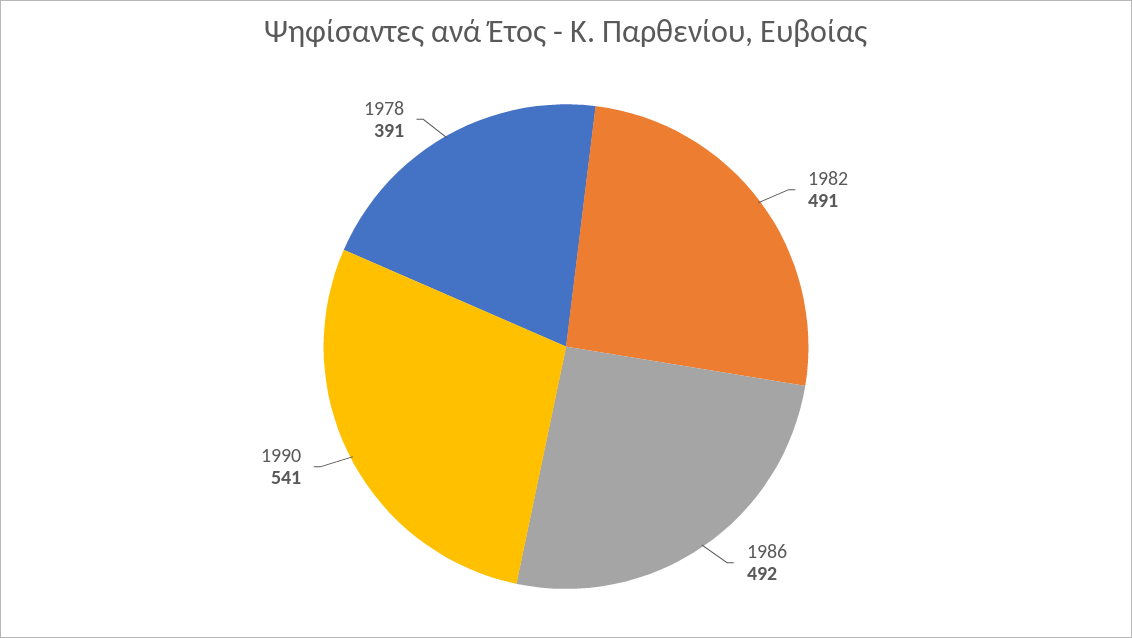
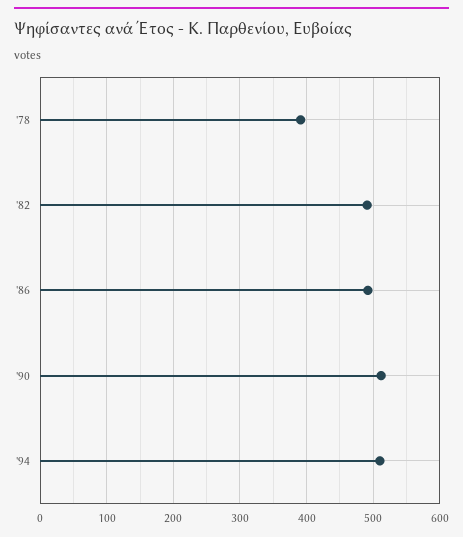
1990: 541 -> 510
'94: none -> 510

